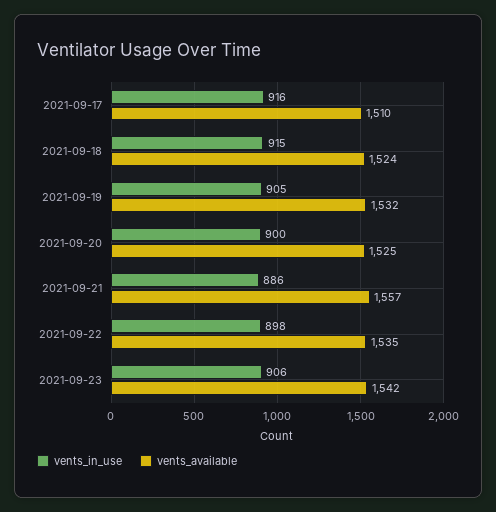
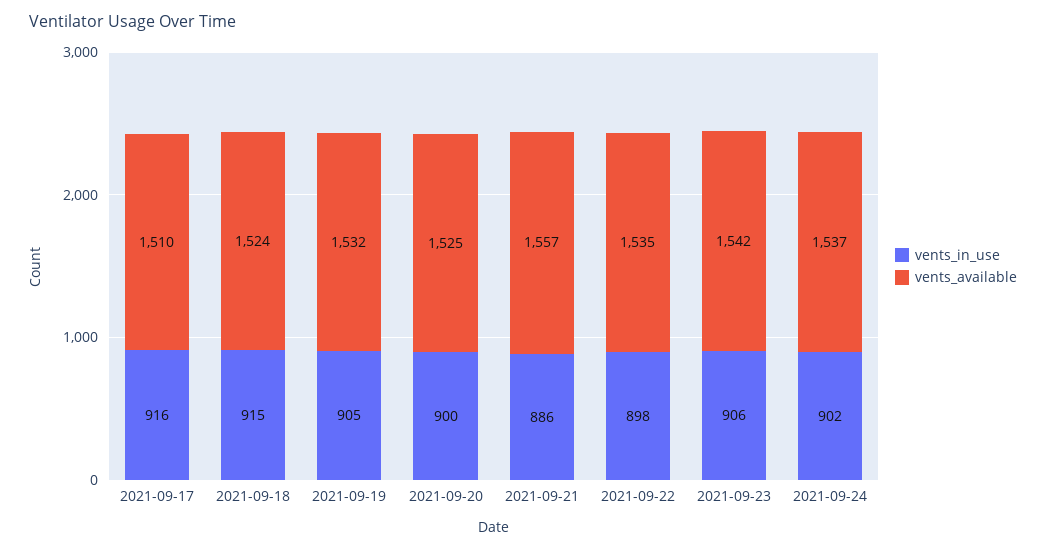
vents_in_use, 2021-09-24: none -> 902
vents_available, 2021-09-24: none -> 1537

